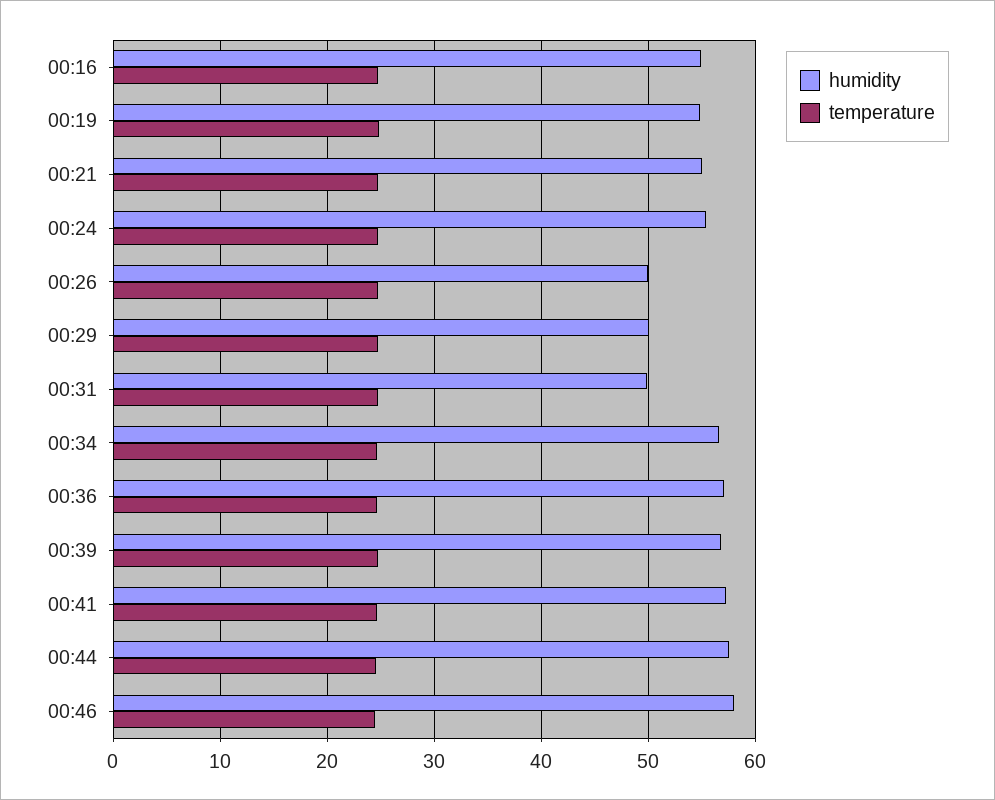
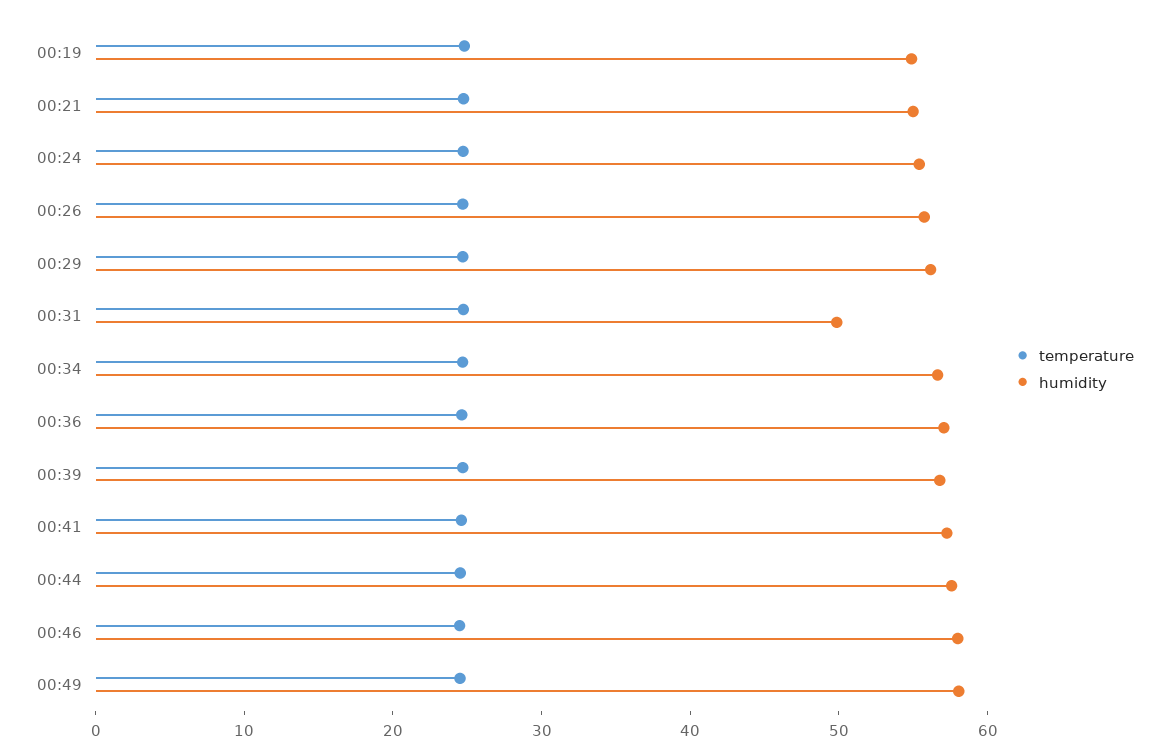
humidity, 00:16: 55 -> none
temperature, 00:16: 25 -> none
humidity, 00:26: 50 -> 56
humidity, 00:29: 50 -> 56
temperature, 00:49: none -> 24
humidity, 00:49: none -> 58

